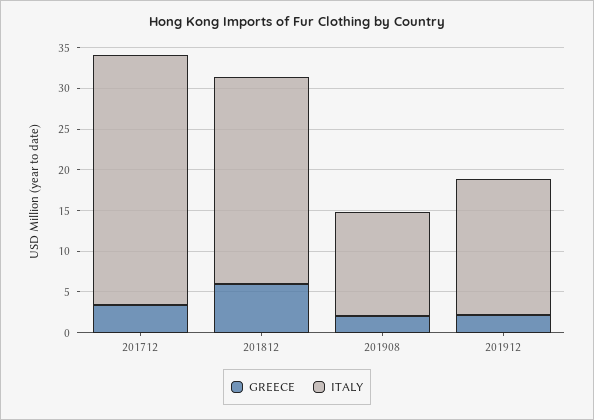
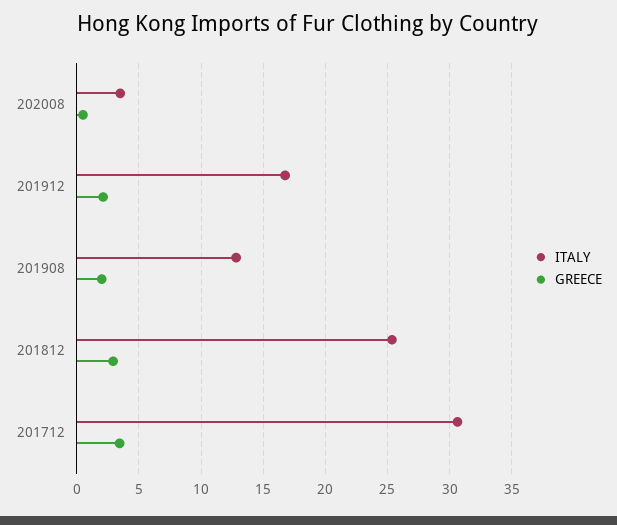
GREECE, 201812: 6 -> 3
ITALY, 202008: none -> 3.5
GREECE, 202008: none -> 0.5

